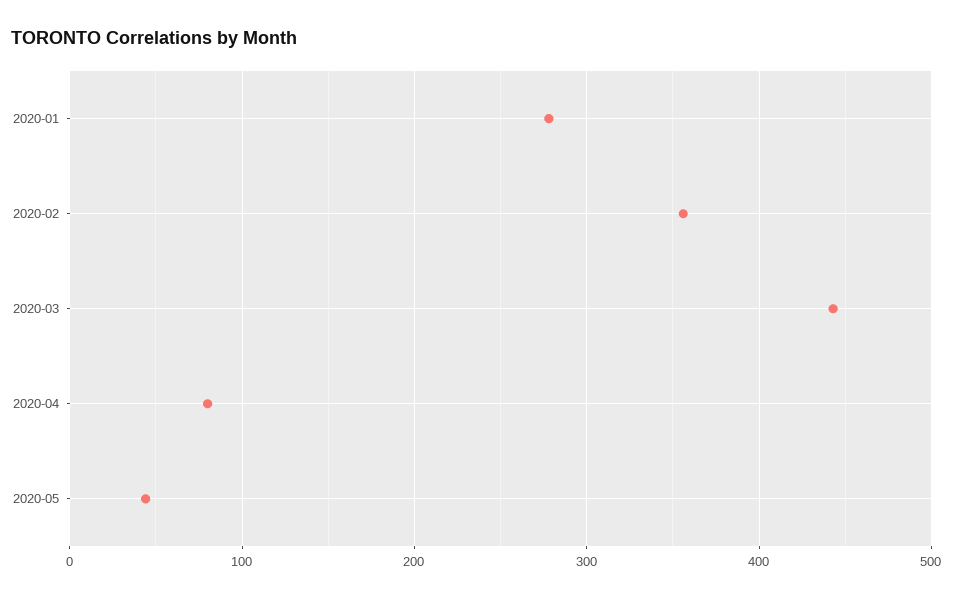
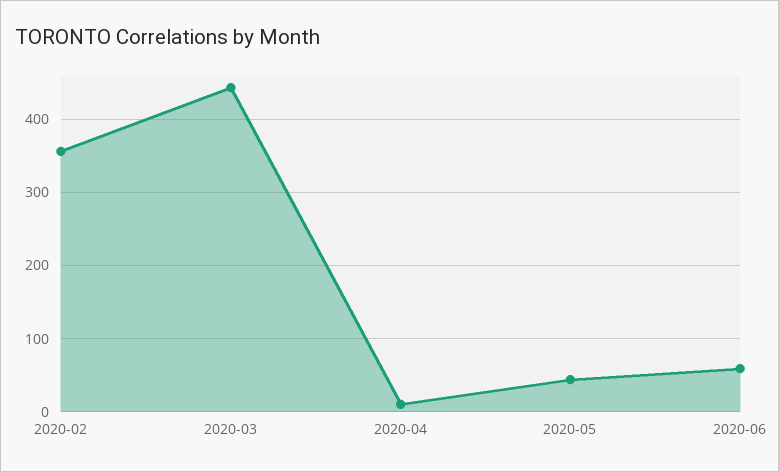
2020-01: 280 -> none
2020-04: 80 -> 10
2020-06: none -> 60

